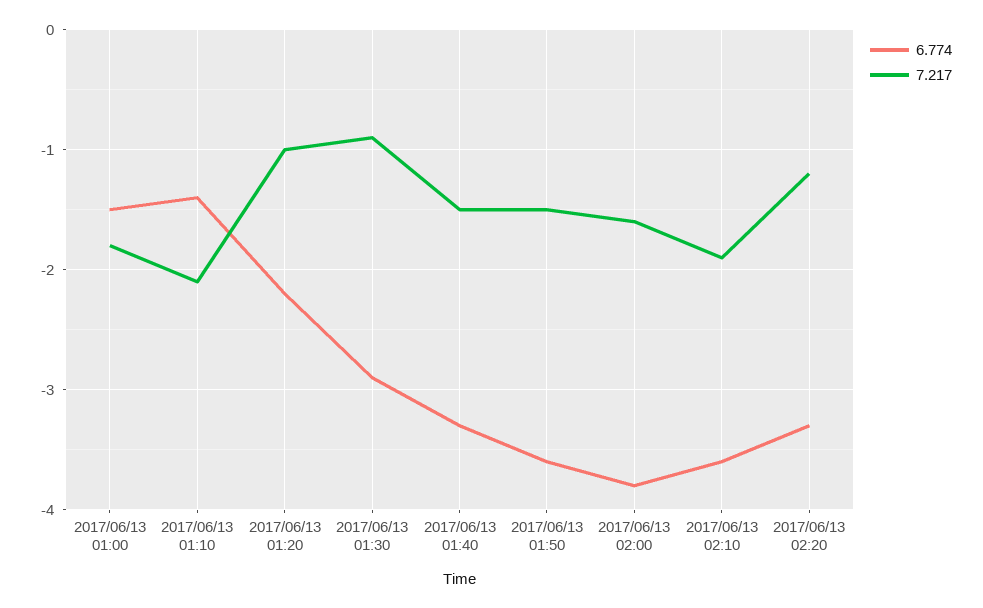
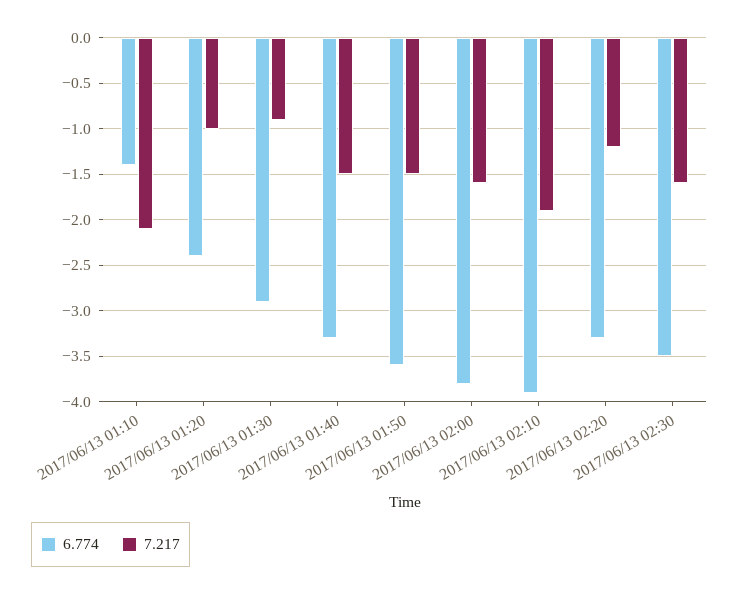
6.774, 2017/06/13 01:00: -1.5 -> none
7.217, 2017/06/13 01:00: -1.8 -> none
6.774, 2017/06/13 01:20: -2.2 -> -2.4
6.774, 2017/06/13 02:10: -3.6 -> -3.9
6.774, 2017/06/13 02:30: none -> -3.5
7.217, 2017/06/13 02:30: none -> -1.6

